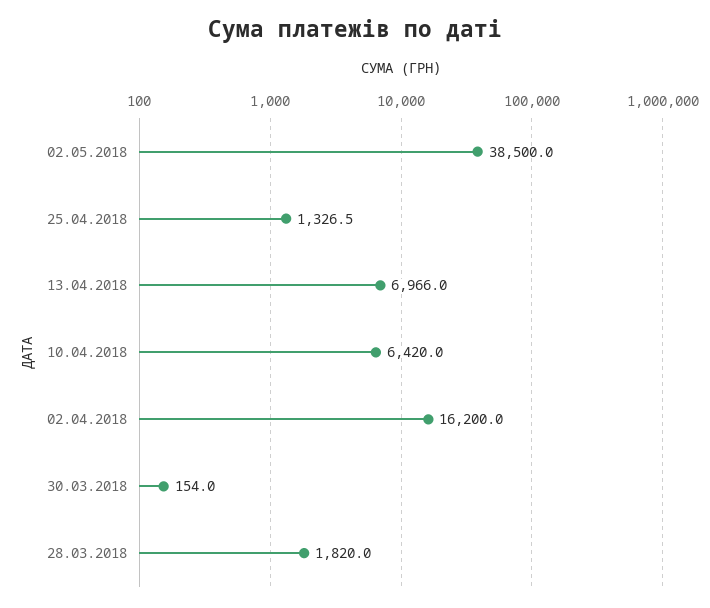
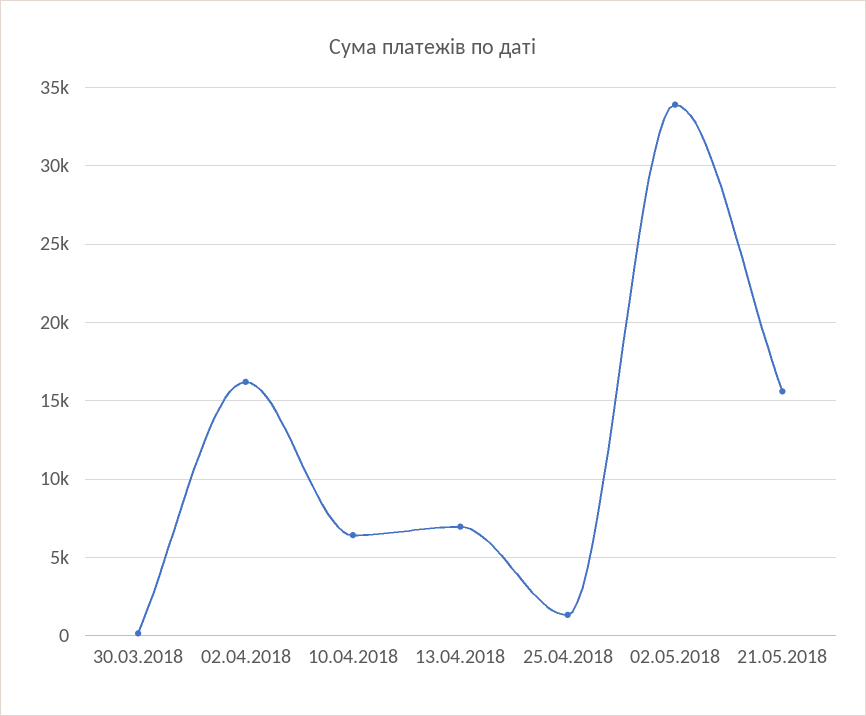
02.05.2018: 38500 -> 34000
28.03.2018: 1820 -> none
21.05.2018: none -> 15500

